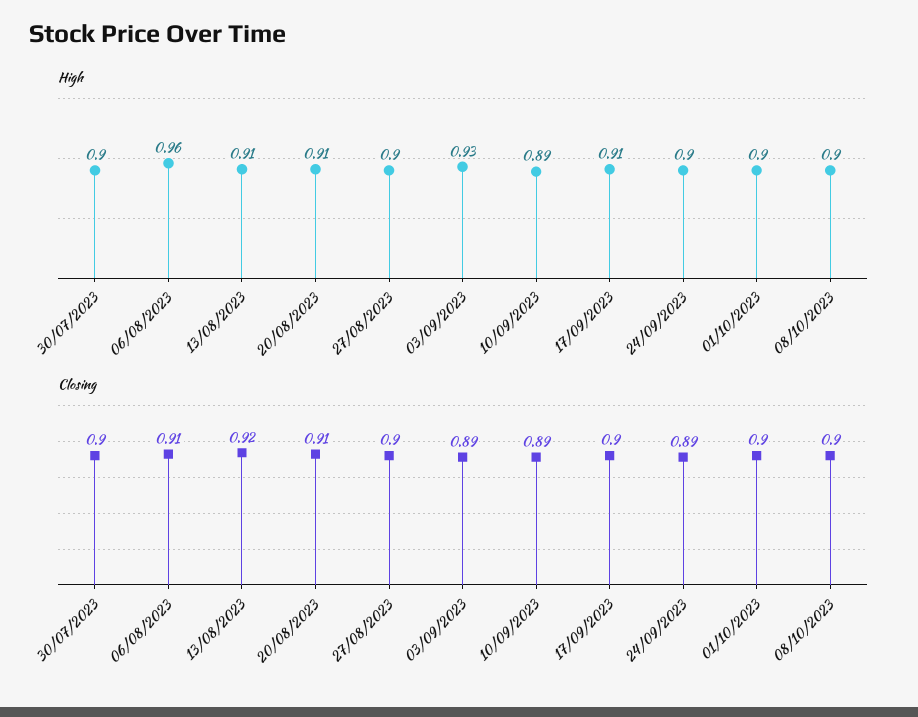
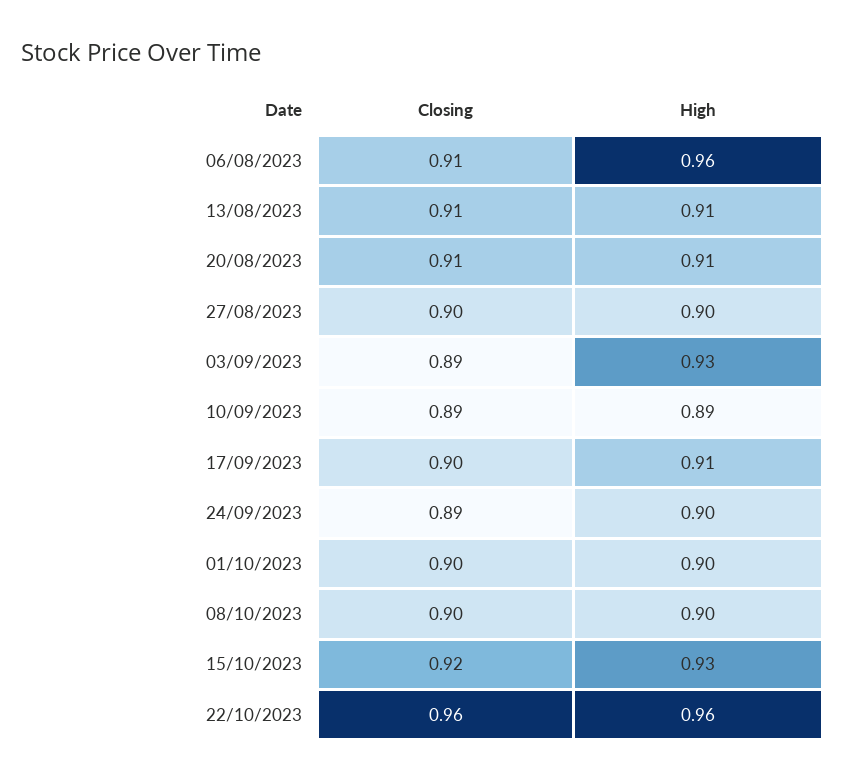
High, 30/07/2023: 0.9 -> none
Closing, 30/07/2023: 0.9 -> none
Closing, 13/08/2023: 0.92 -> 0.91
Closing, 15/10/2023: none -> 0.92
High, 15/10/2023: none -> 0.93
Closing, 22/10/2023: none -> 0.96
High, 22/10/2023: none -> 0.96

